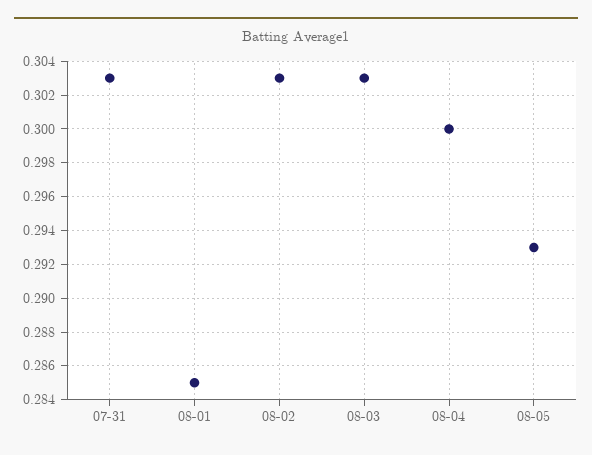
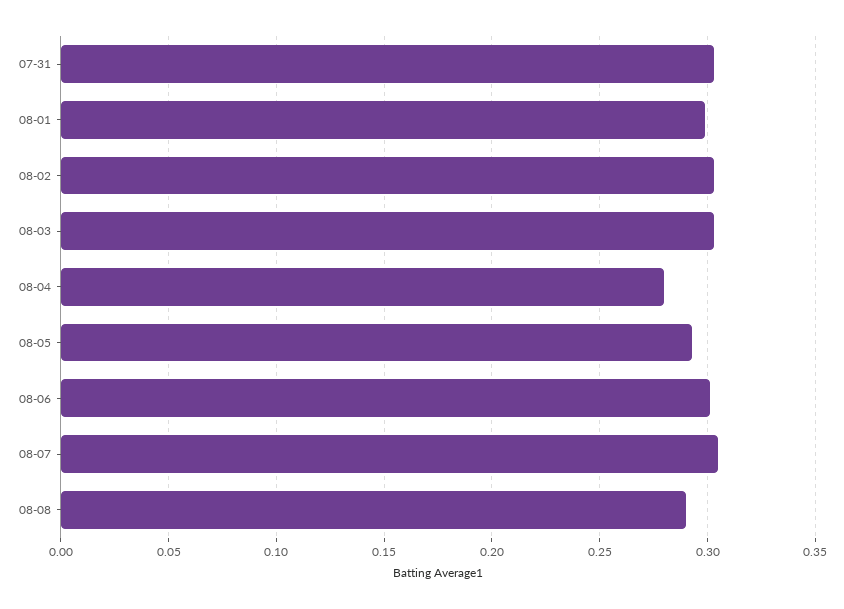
08-01: 0.285 -> 0.3
08-04: 0.3 -> 0.28
08-06: none -> 0.3
08-07: none -> 0.305
08-08: none -> 0.29

